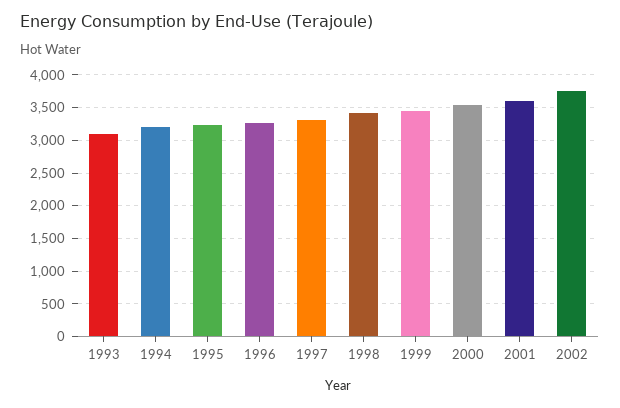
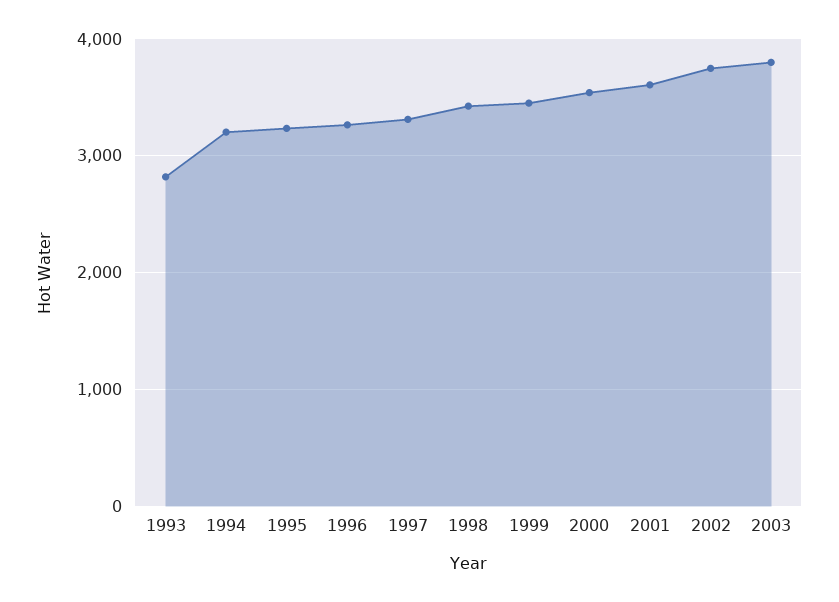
1993: 3100 -> 2800
2003: none -> 3800

